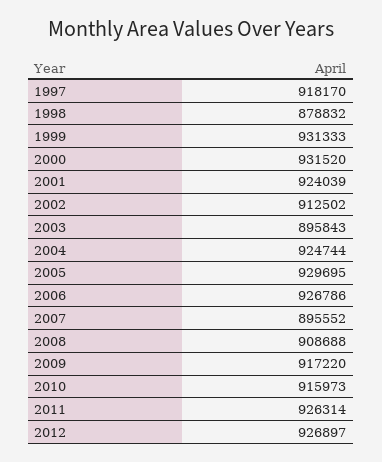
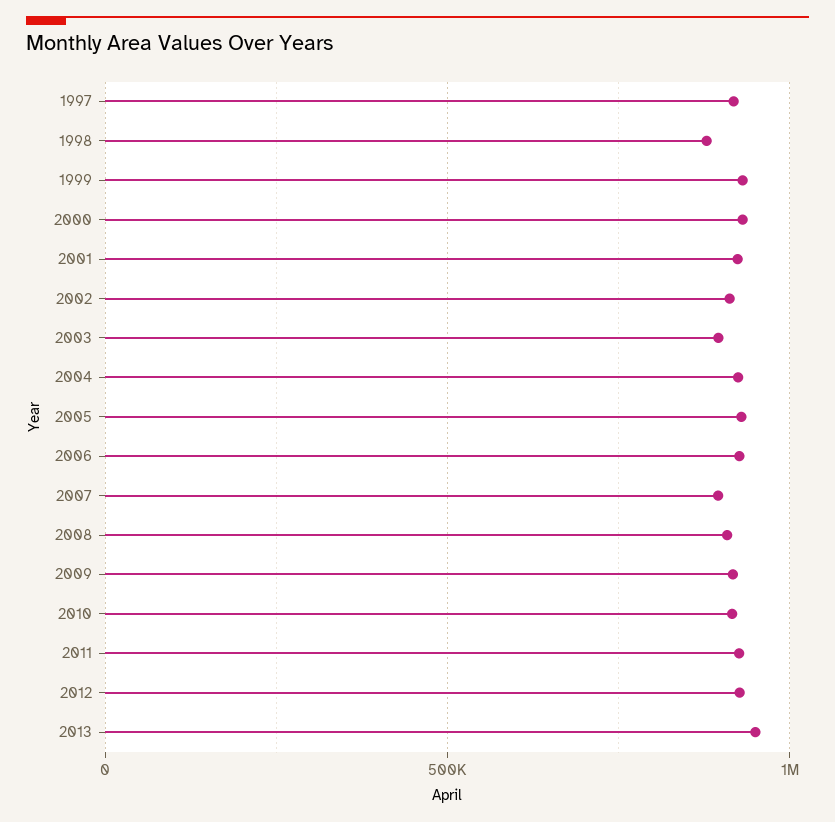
2013: none -> 950000

